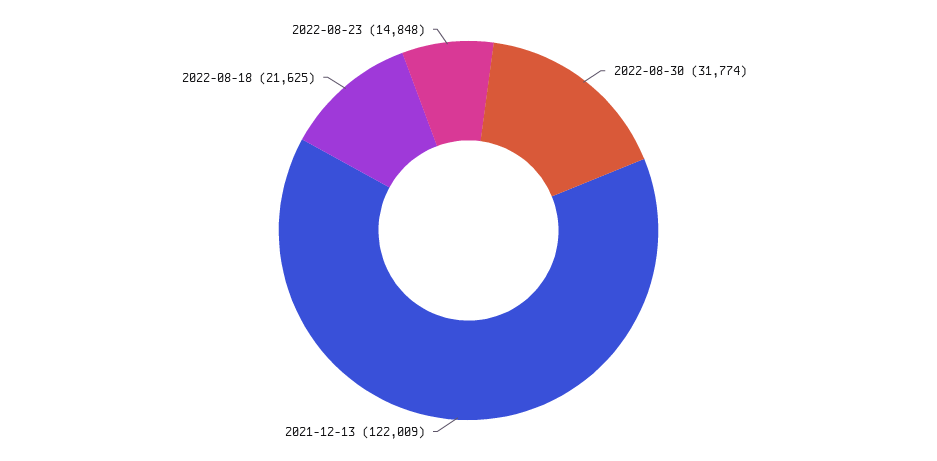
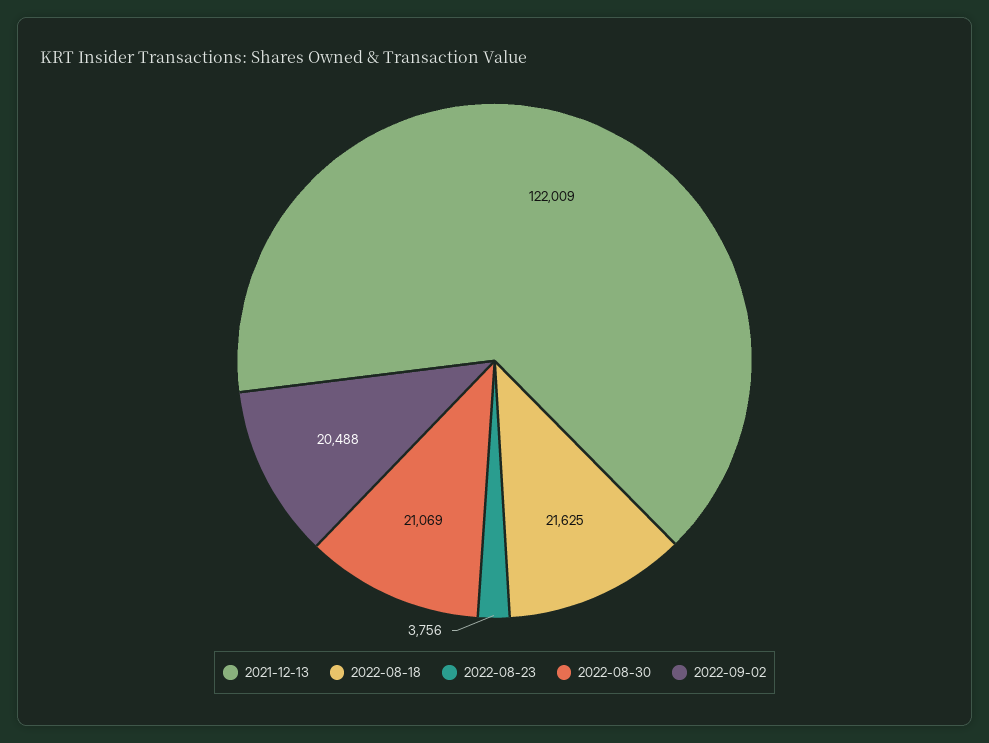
2022-08-30: 31774 -> 21069
2022-08-23: 14848 -> 3756
2022-09-02: none -> 20488

